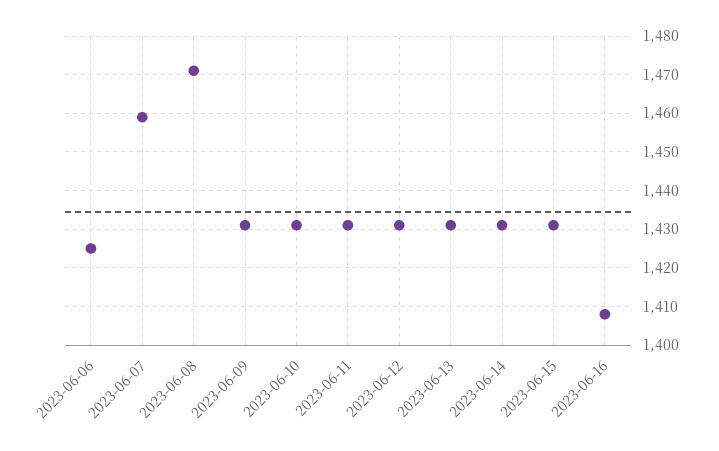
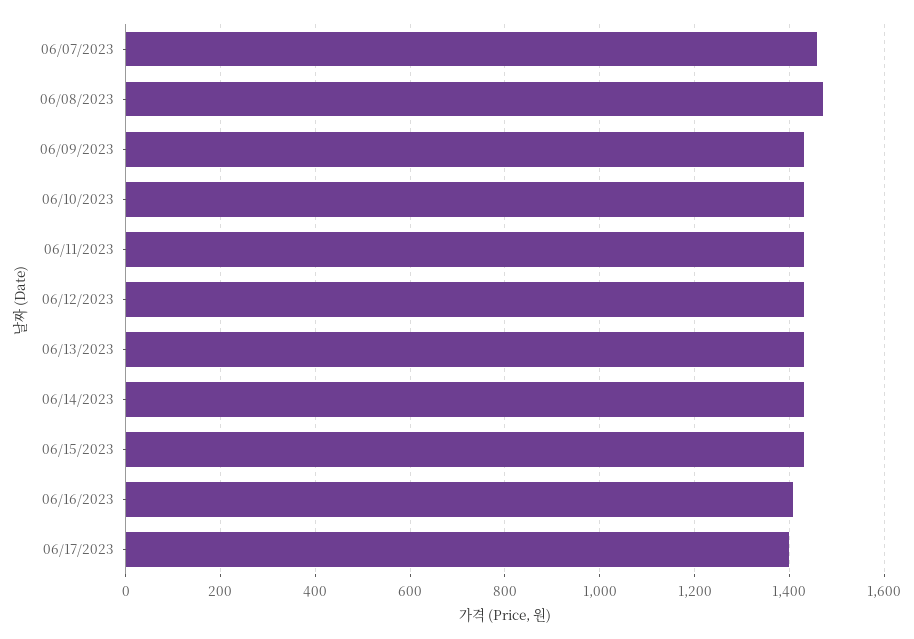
2023-06-06: 1425 -> none
06/17/2023: none -> 1400

